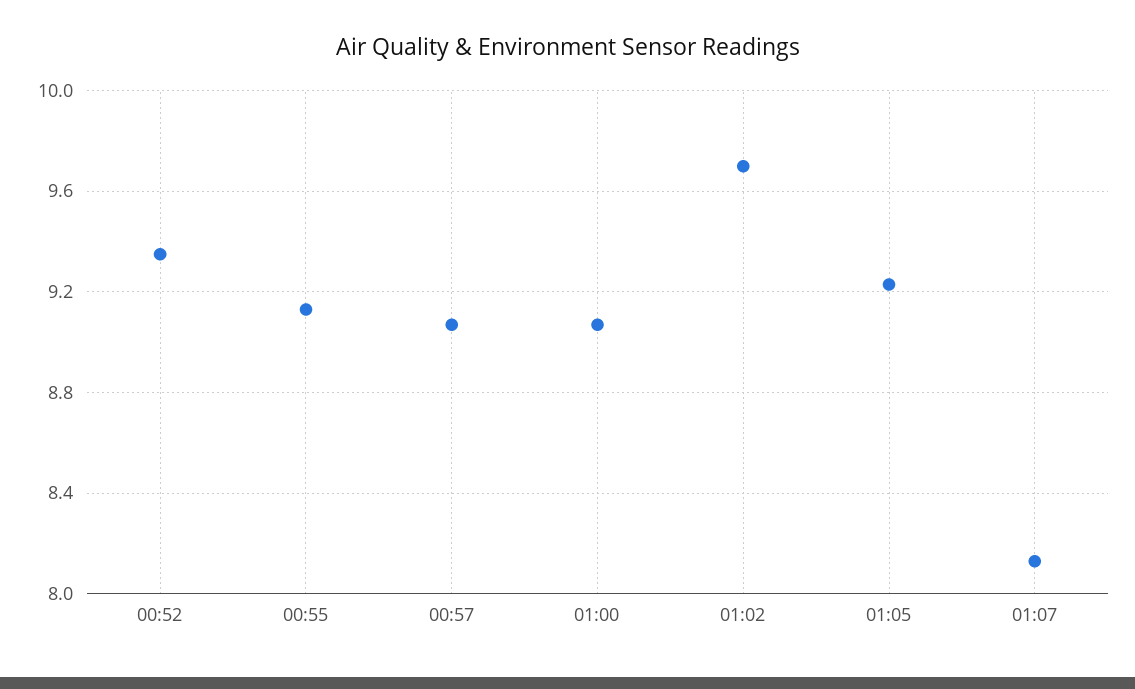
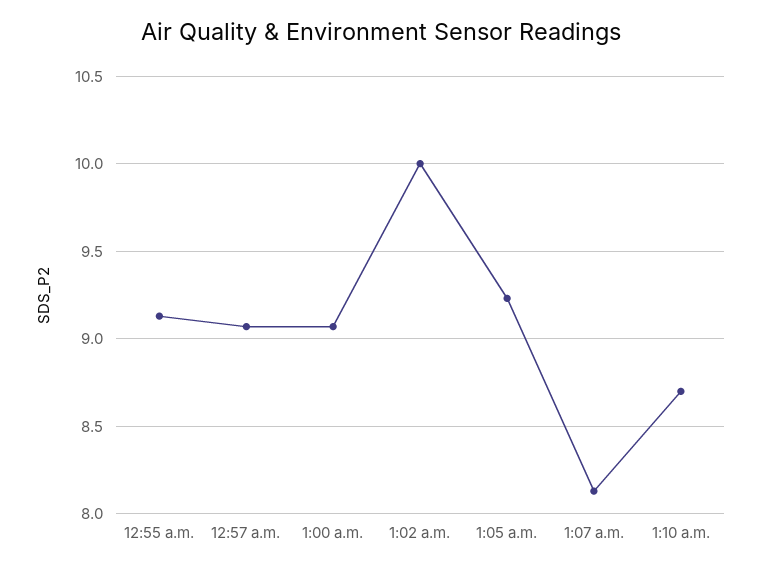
00:52: 9.35 -> none
01:02: 9.7 -> 10
1:10 a.m.: none -> 8.7

